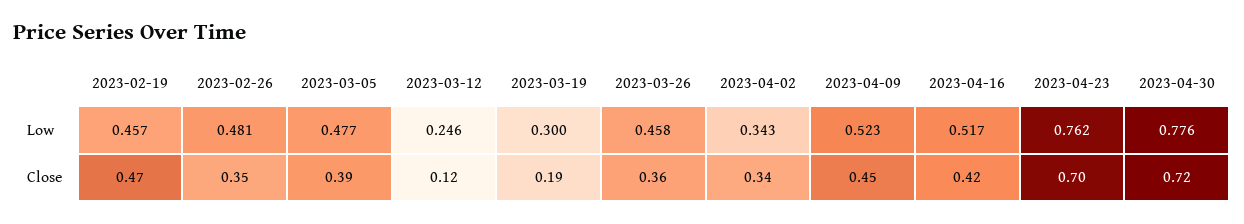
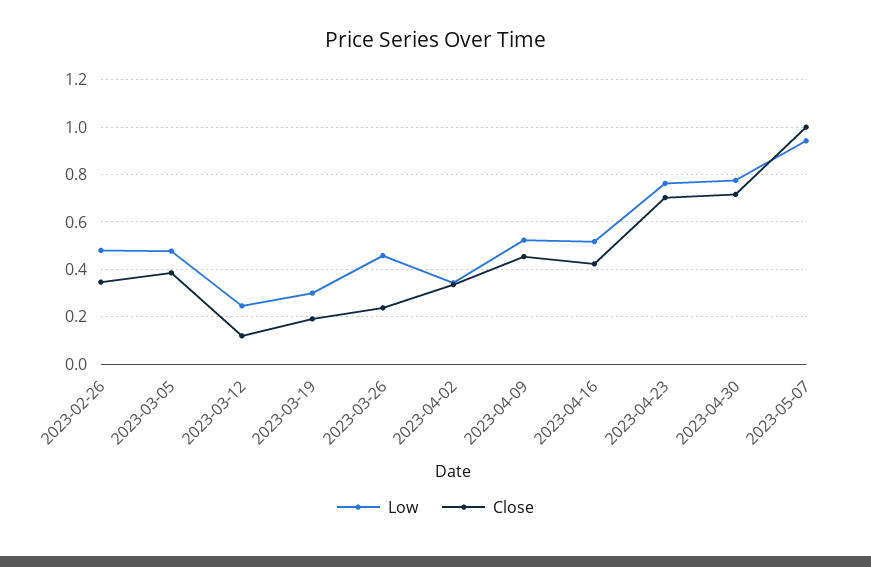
Low, 2023-02-19: 0.457 -> none
Close, 2023-02-19: 0.47 -> none
Close, 2023-03-26: 0.36 -> 0.25
Low, 2023-05-07: none -> 0.95
Close, 2023-05-07: none -> 1

